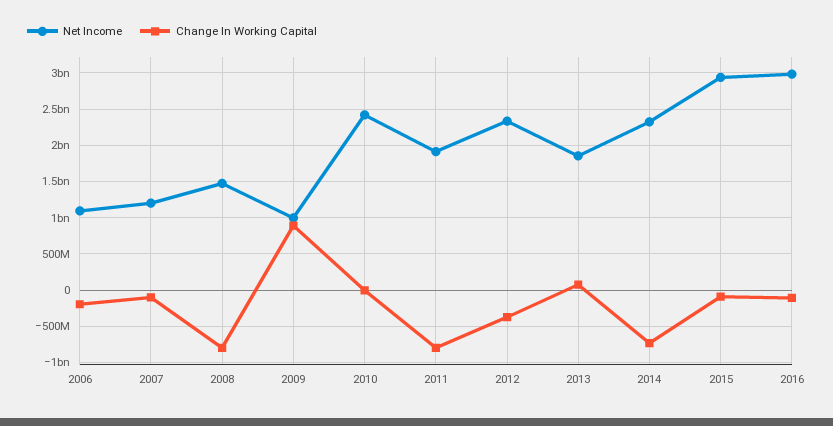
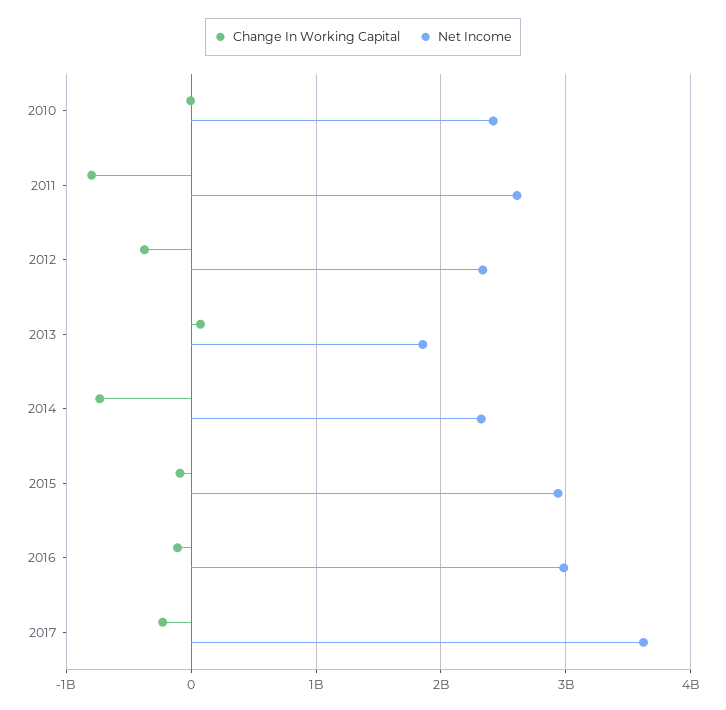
Net Income, 2006: 1100000000 -> none
Change In Working Capital, 2006: -200000000 -> none
Net Income, 2007: 1200000000 -> none
Change In Working Capital, 2007: -100000000 -> none
Net Income, 2008: 1500000000 -> none
Change In Working Capital, 2008: -800000000 -> none
Net Income, 2009: 1000000000 -> none
Change In Working Capital, 2009: 900000000 -> none
Net Income, 2011: 1900000000 -> 2600000000
Change In Working Capital, 2017: none -> -200000000
Net Income, 2017: none -> 3600000000

